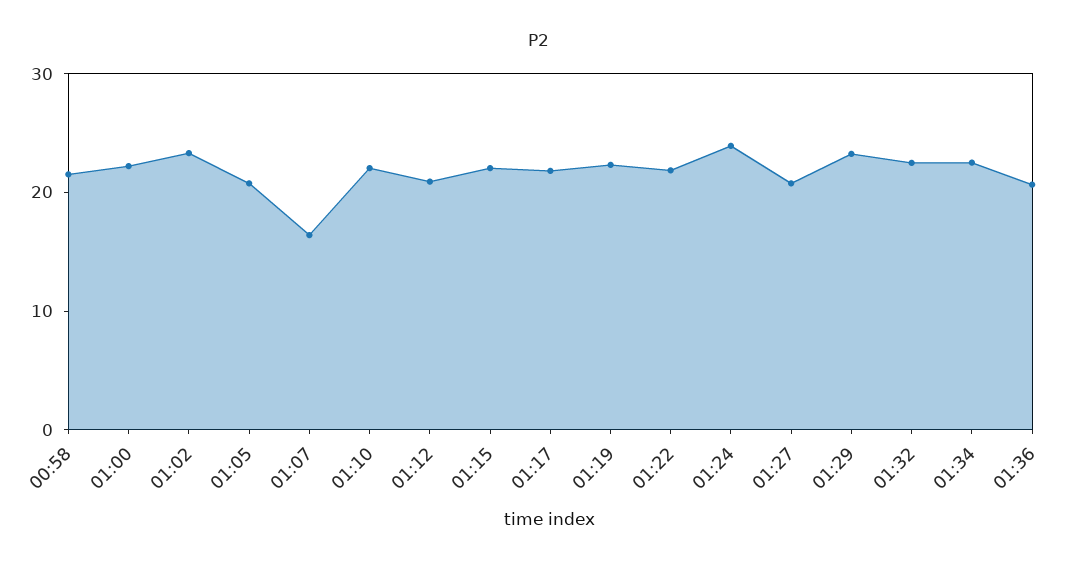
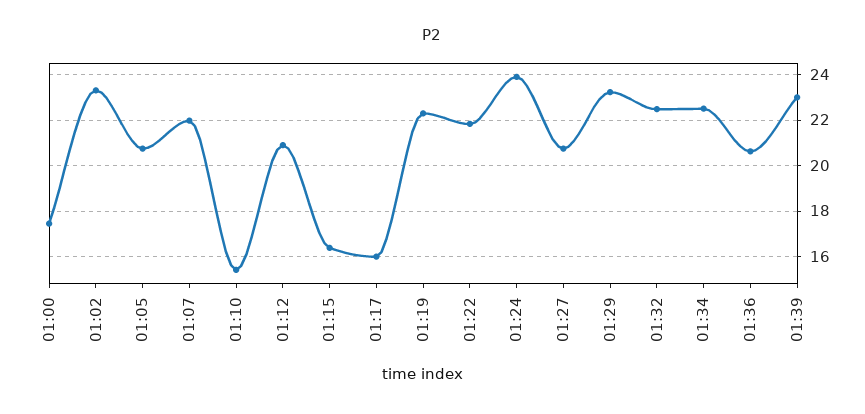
00:58: 22 -> none
01:00: 22 -> 17.5
01:07: 16 -> 22
01:10: 22 -> 15.5
01:15: 22 -> 16.5
01:17: 22 -> 16
01:39: none -> 23

